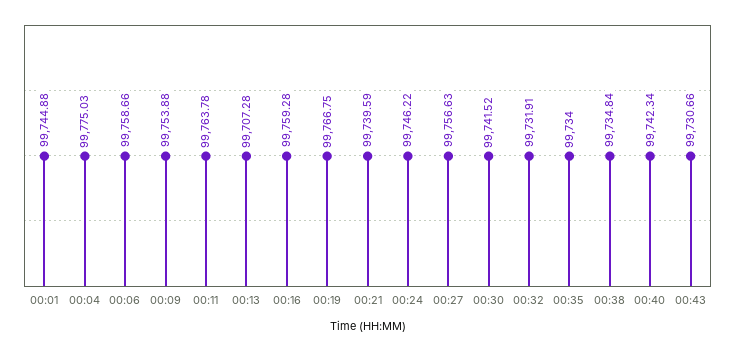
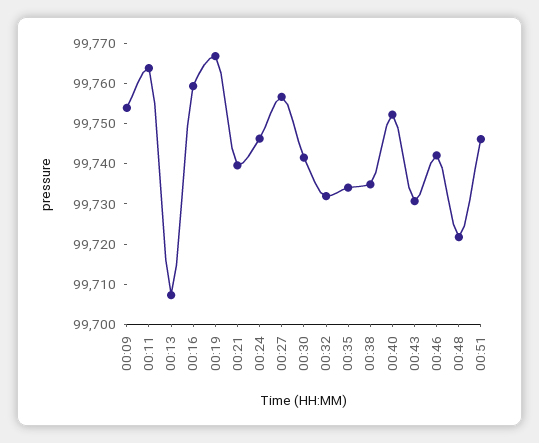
00:01: 99744.88 -> none
00:04: 99775.03 -> none
00:06: 99758.66 -> none
00:40: 99742.34 -> 99752
00:46: none -> 99742
00:48: none -> 99722
00:51: none -> 99746

